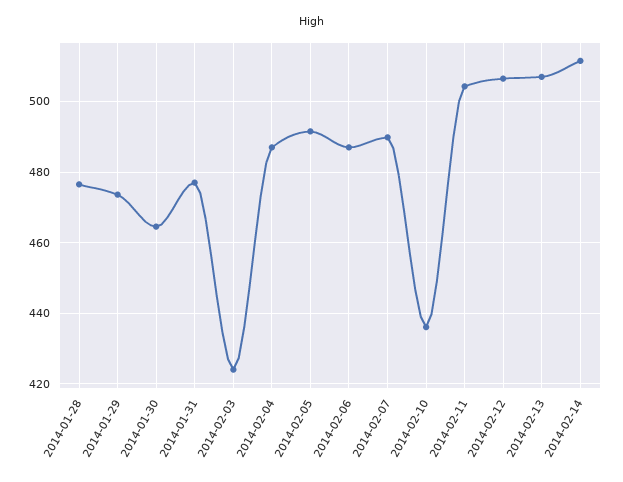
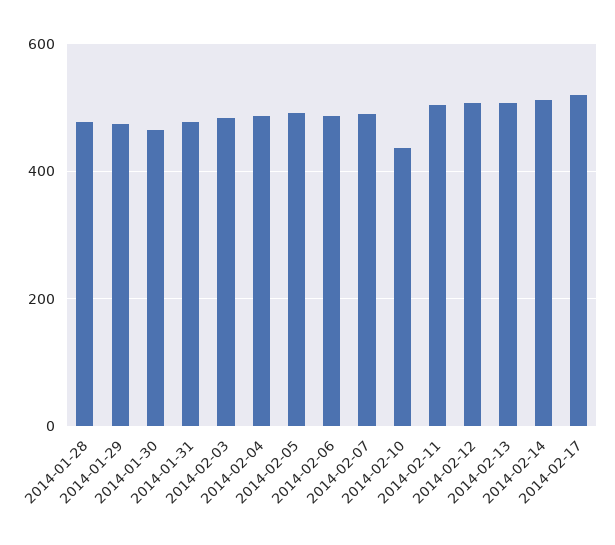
2014-02-03: 424 -> 480
2014-02-17: none -> 520

